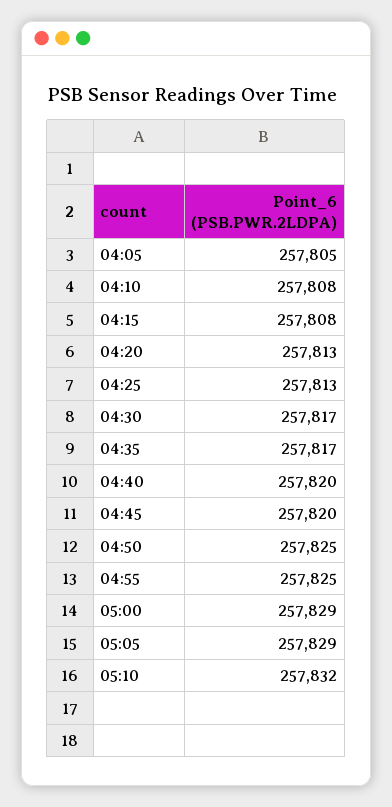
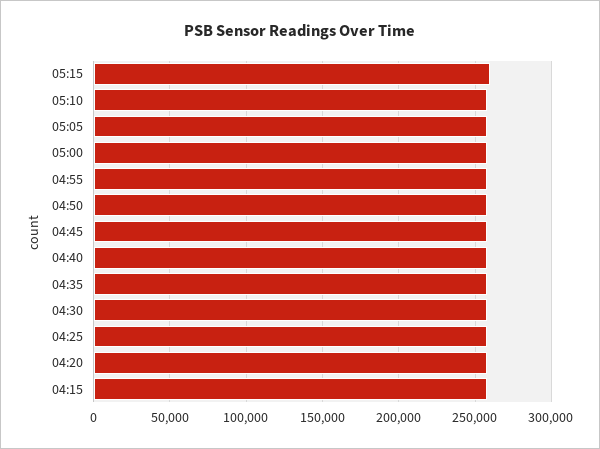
04:05: 257805 -> none
04:10: 257808 -> none
05:15: none -> 260000

